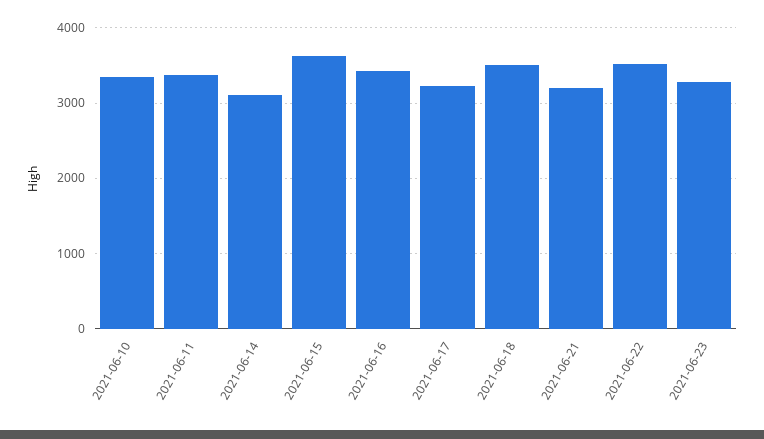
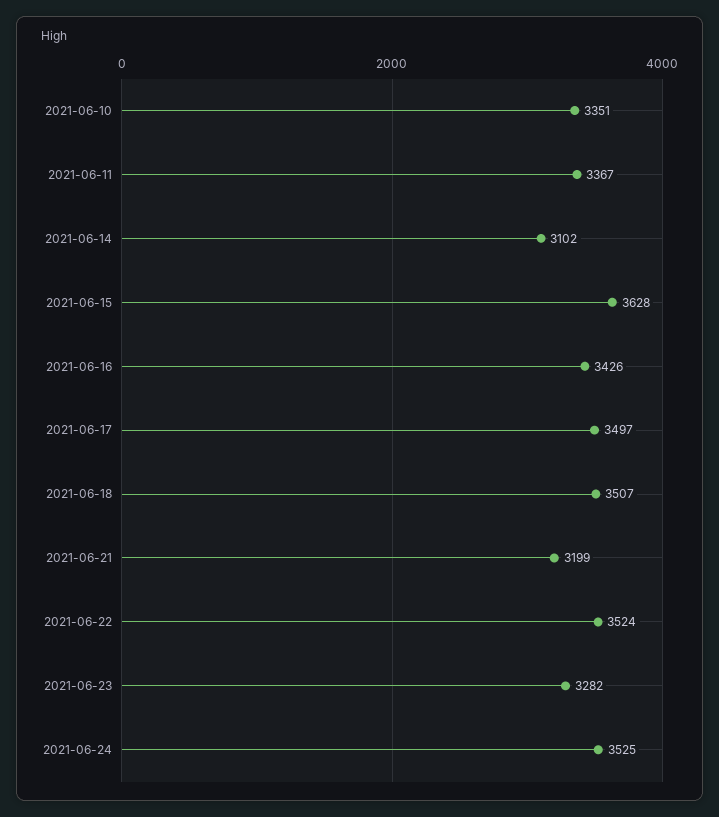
2021-06-17: 3200 -> 3497
2021-06-24: none -> 3525

